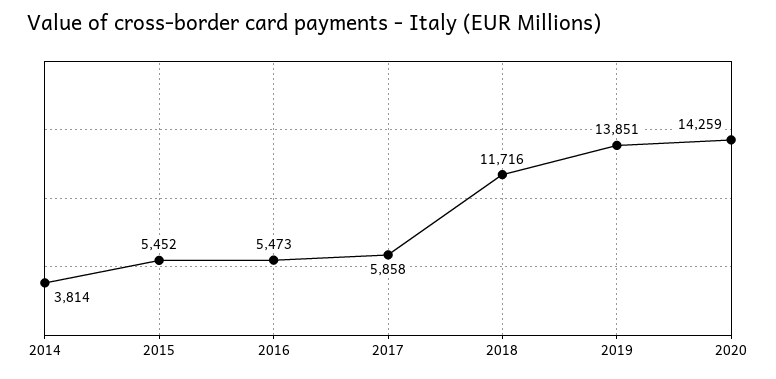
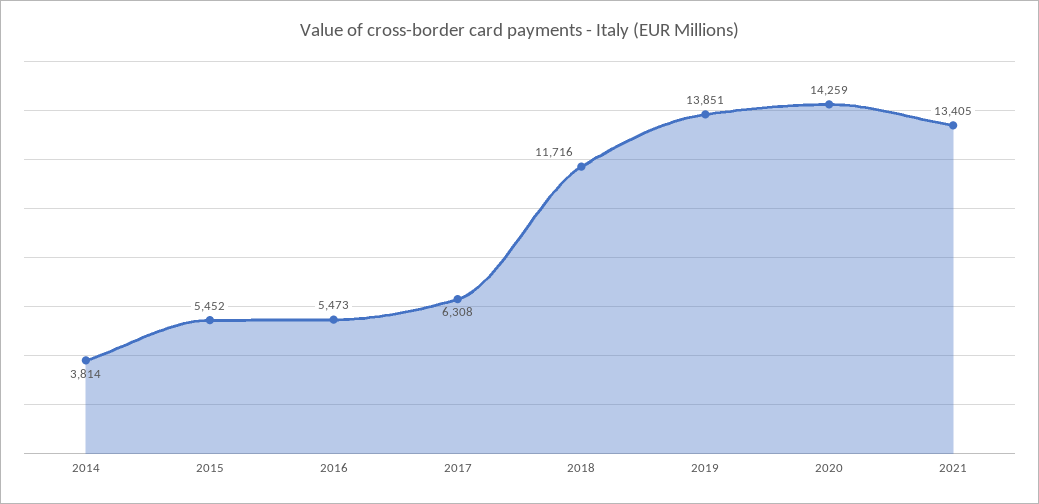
2017: 5858 -> 6308
2021: none -> 13405

